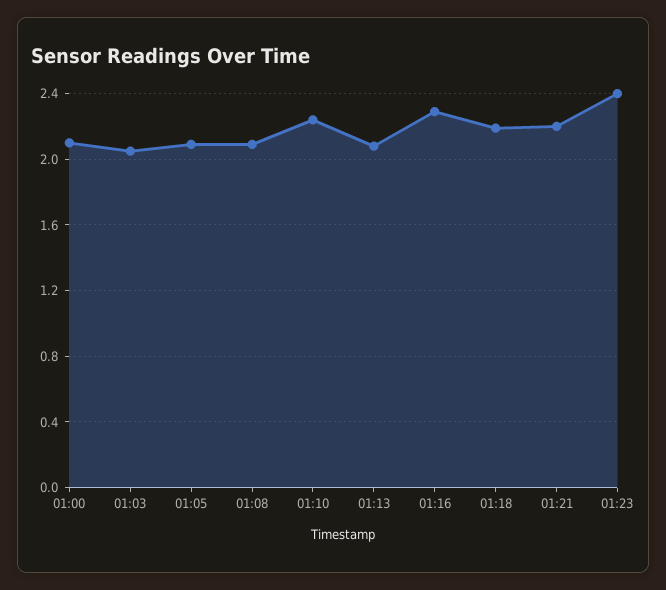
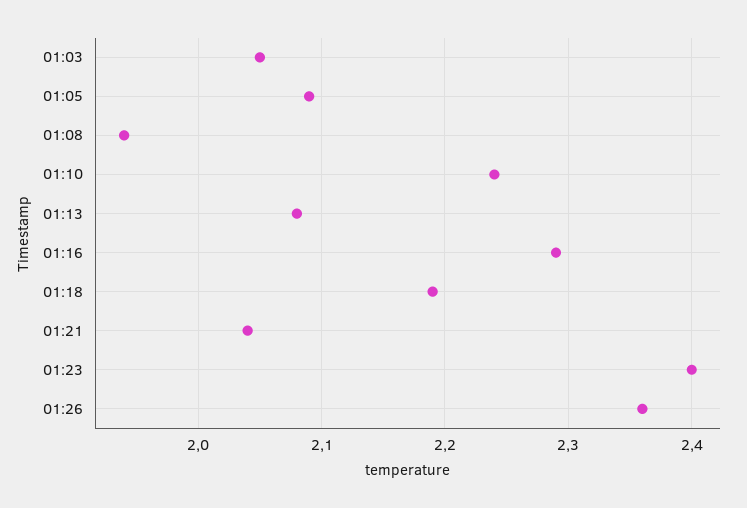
01:00: 2.1 -> none
01:08: 2.1 -> 1.94
01:21: 2.2 -> 2.04
01:26: none -> 2.36

